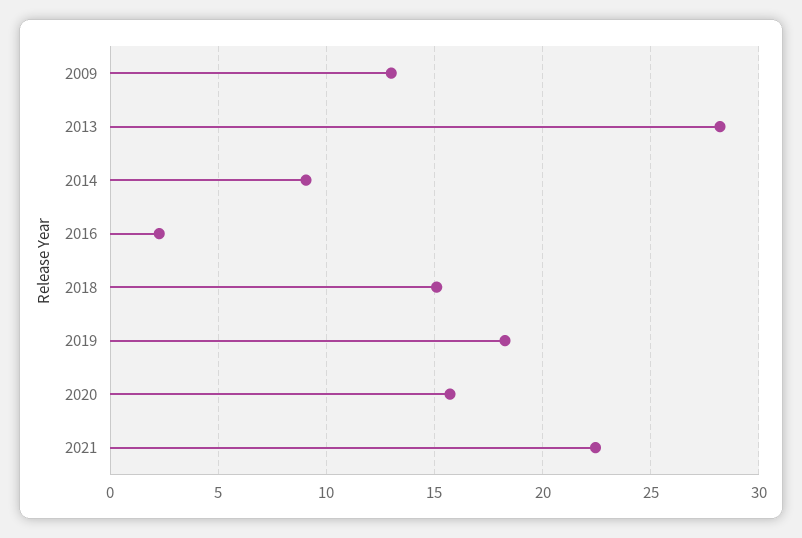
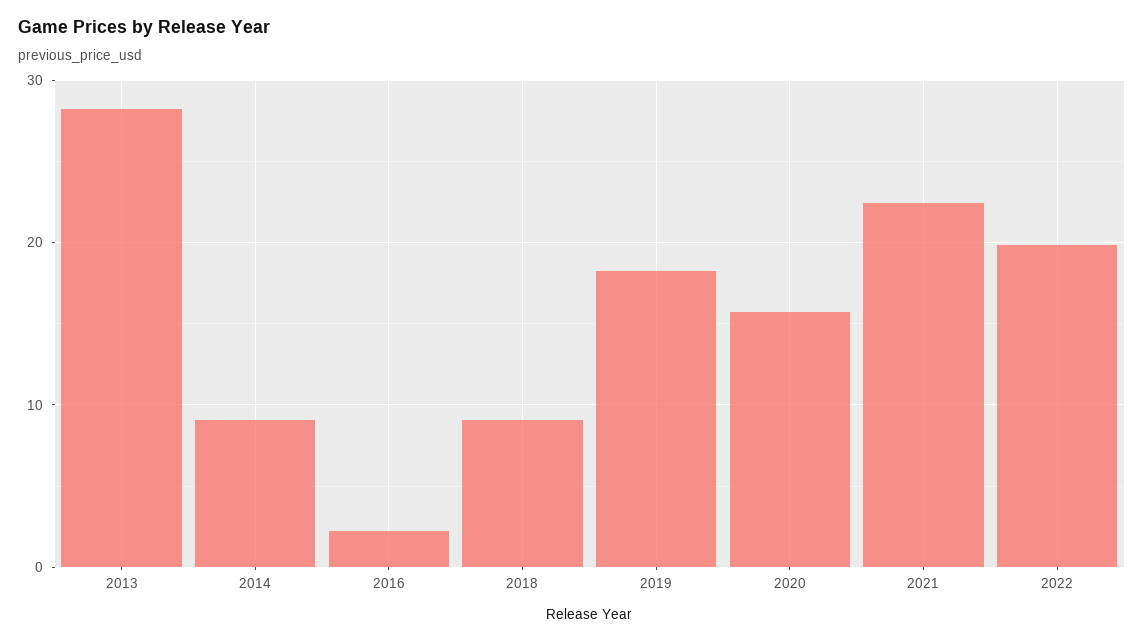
2009: 13 -> none
2018: 15 -> 9
2022: none -> 20

